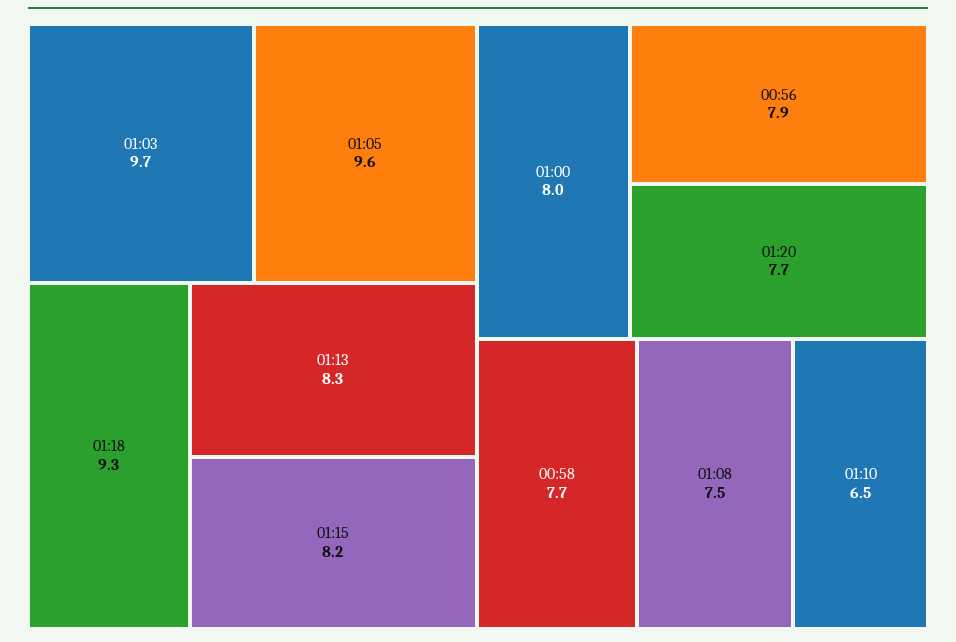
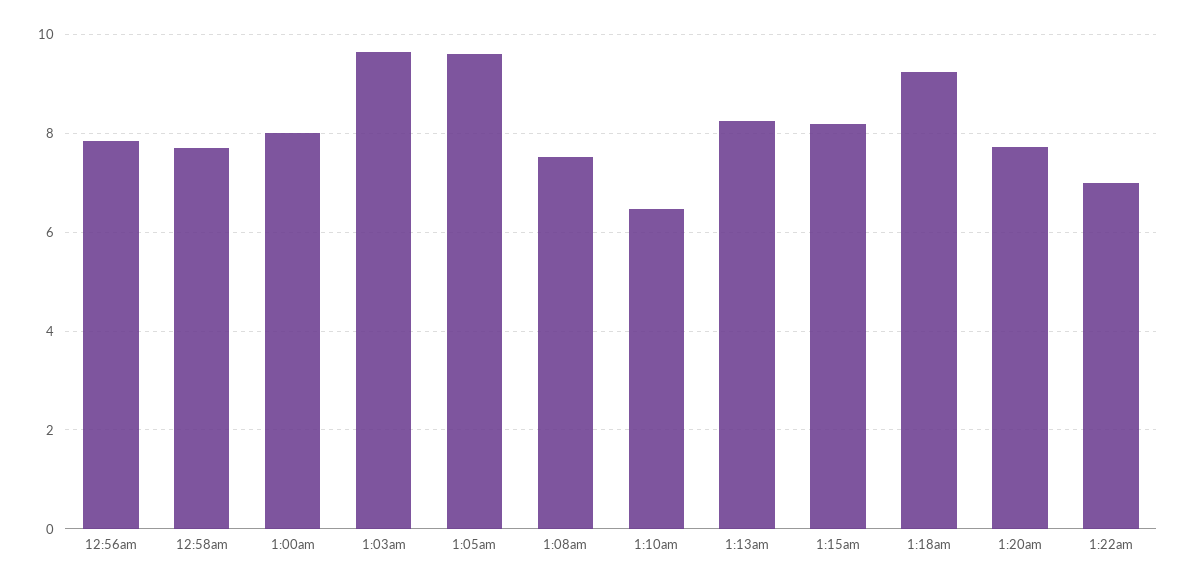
1:22am: none -> 7

